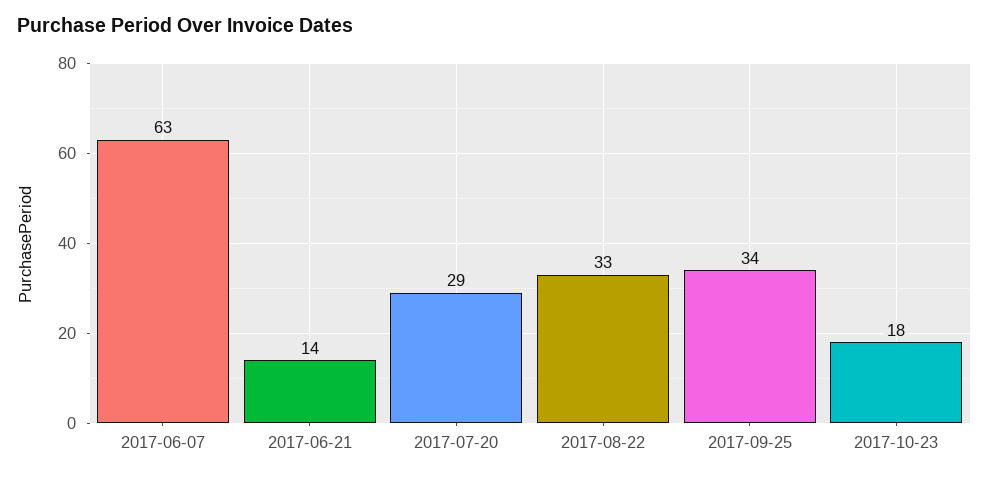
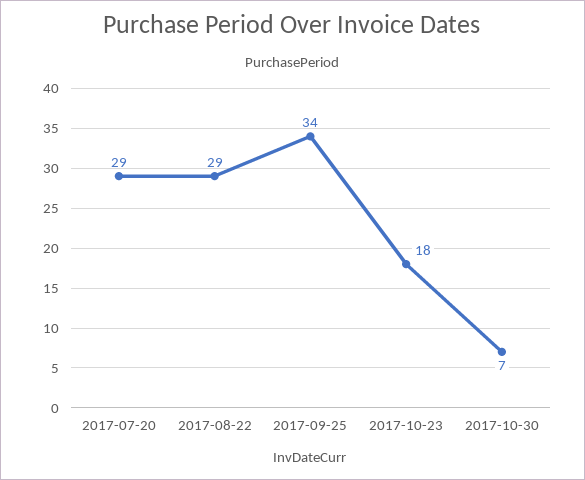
2017-06-07: 63 -> none
2017-06-21: 14 -> none
2017-08-22: 33 -> 29
2017-10-30: none -> 7

